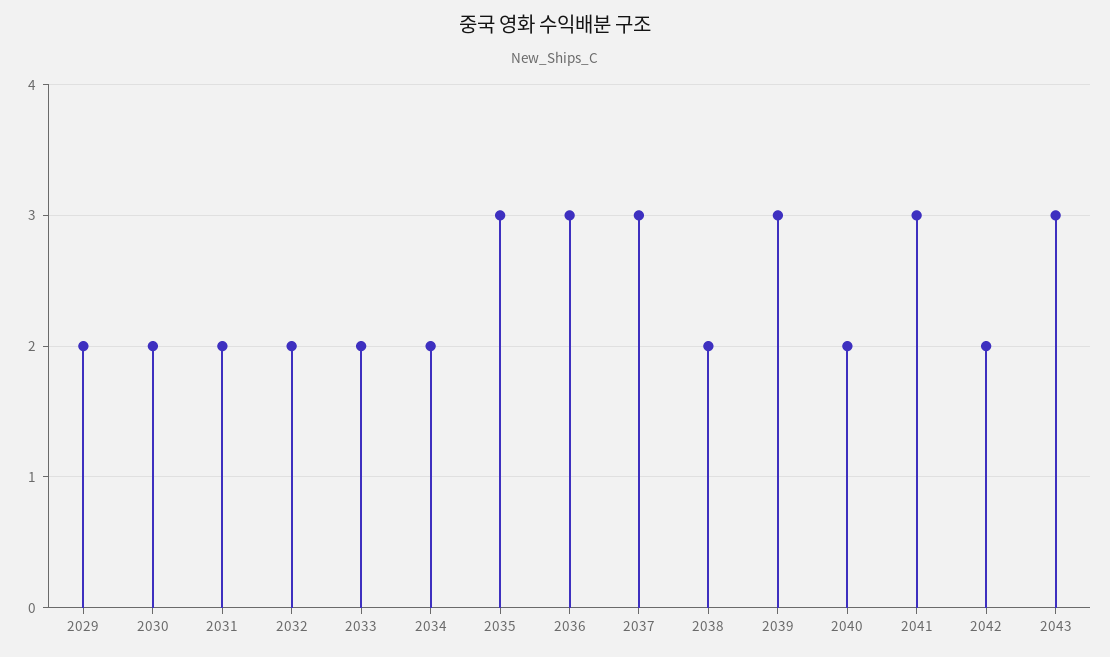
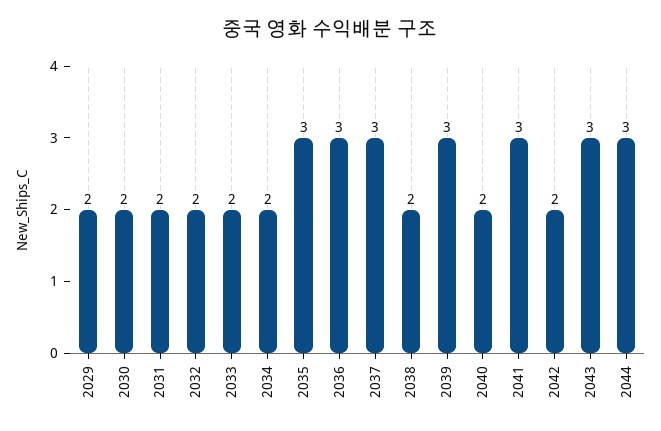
2044: none -> 3

